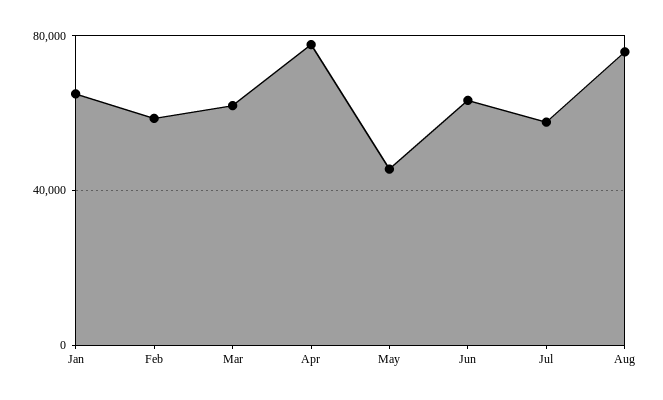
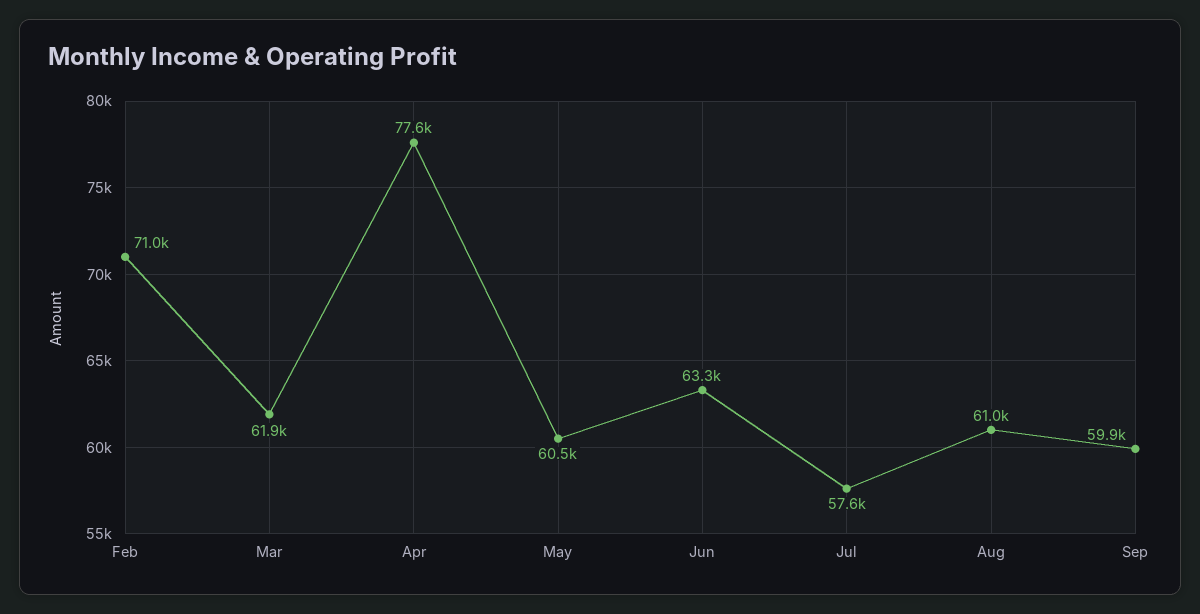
Jan: 65000 -> none
Feb: 60000 -> 71000
May: 45000 -> 60500
Aug: 75000 -> 61000
Sep: none -> 59900

